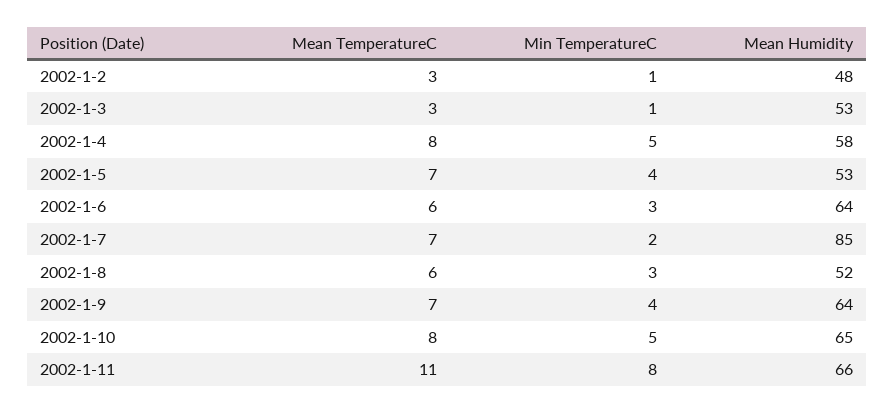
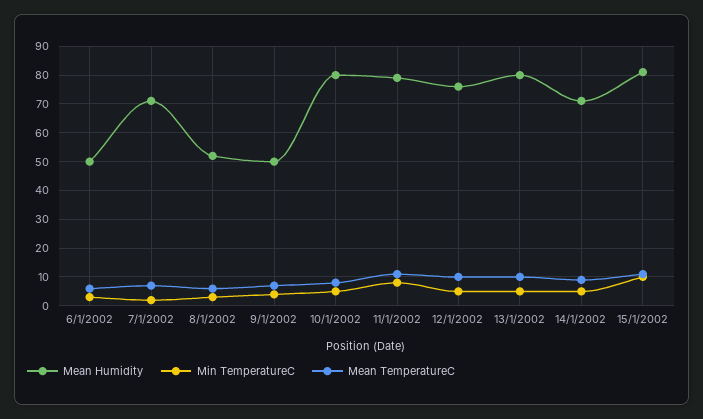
Mean TemperatureC, 2002-1-2: 3 -> none
Min TemperatureC, 2002-1-2: 1 -> none
Mean Humidity, 2002-1-2: 48 -> none
Mean TemperatureC, 2002-1-3: 3 -> none
Min TemperatureC, 2002-1-3: 1 -> none
Mean Humidity, 2002-1-3: 53 -> none
Mean TemperatureC, 2002-1-4: 8 -> none
Min TemperatureC, 2002-1-4: 5 -> none
Mean Humidity, 2002-1-4: 58 -> none
Mean TemperatureC, 2002-1-5: 7 -> none
Min TemperatureC, 2002-1-5: 4 -> none
Mean Humidity, 2002-1-5: 53 -> none
Mean Humidity, 2002-1-6: 64 -> 50
Mean Humidity, 2002-1-7: 85 -> 70
Mean Humidity, 2002-1-9: 64 -> 50
Mean Humidity, 2002-1-10: 65 -> 80
Mean Humidity, 2002-1-11: 66 -> 80
Mean Humidity, 12/1/2002: none -> 75
Min TemperatureC, 12/1/2002: none -> 5
Mean TemperatureC, 12/1/2002: none -> 10
Mean Humidity, 13/1/2002: none -> 80
Min TemperatureC, 13/1/2002: none -> 5
Mean TemperatureC, 13/1/2002: none -> 10
Mean Humidity, 14/1/2002: none -> 70
Min TemperatureC, 14/1/2002: none -> 5
Mean TemperatureC, 14/1/2002: none -> 10
Mean Humidity, 15/1/2002: none -> 80
Min TemperatureC, 15/1/2002: none -> 10
Mean TemperatureC, 15/1/2002: none -> 10

